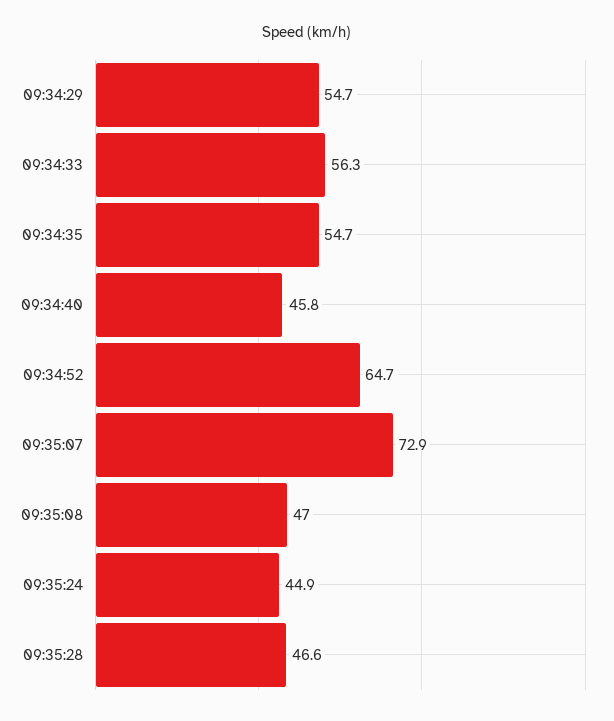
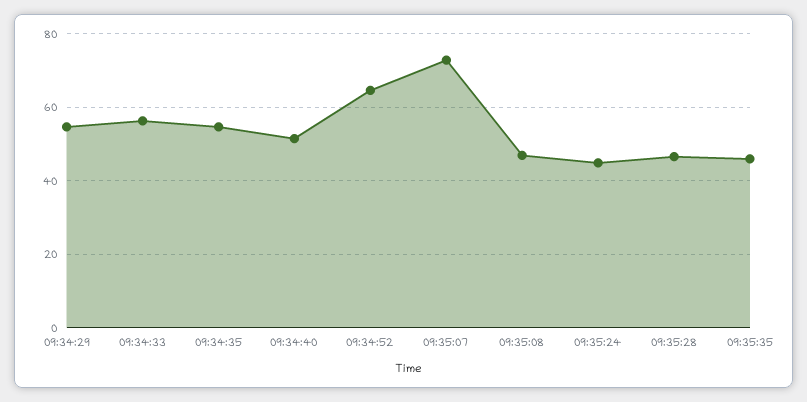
09:34:40: 45.8 -> 52
09:35:35: none -> 46

